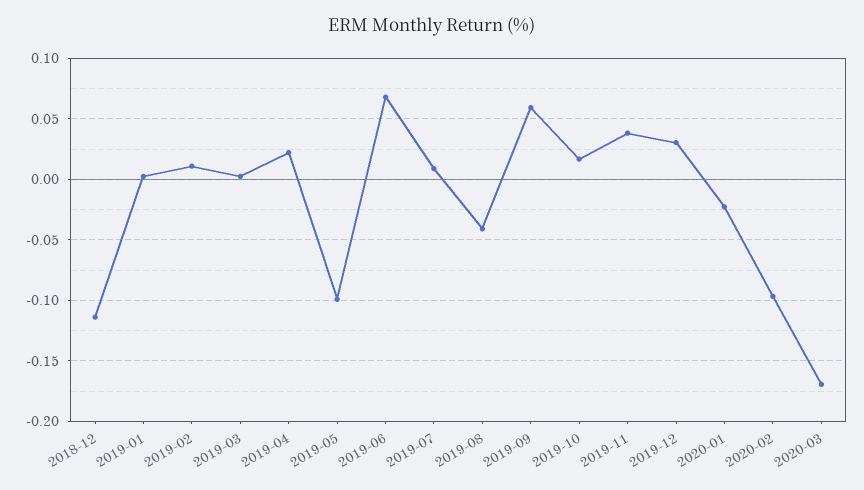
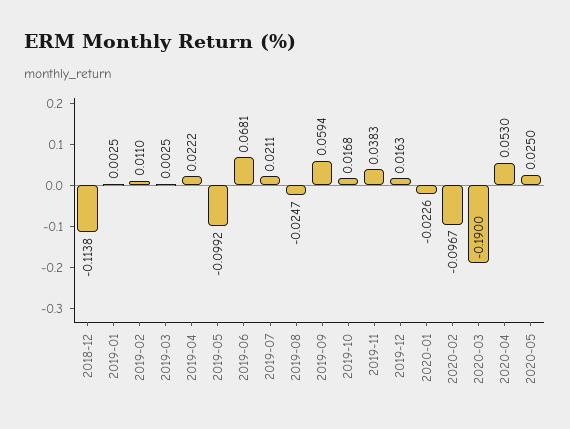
2019-07: 0.01 -> 0.0211
2019-08: -0.04 -> -0.0247
2019-12: 0.03 -> 0.0163
2020-03: -0.17 -> -0.19
2020-04: none -> 0.053
2020-05: none -> 0.025

